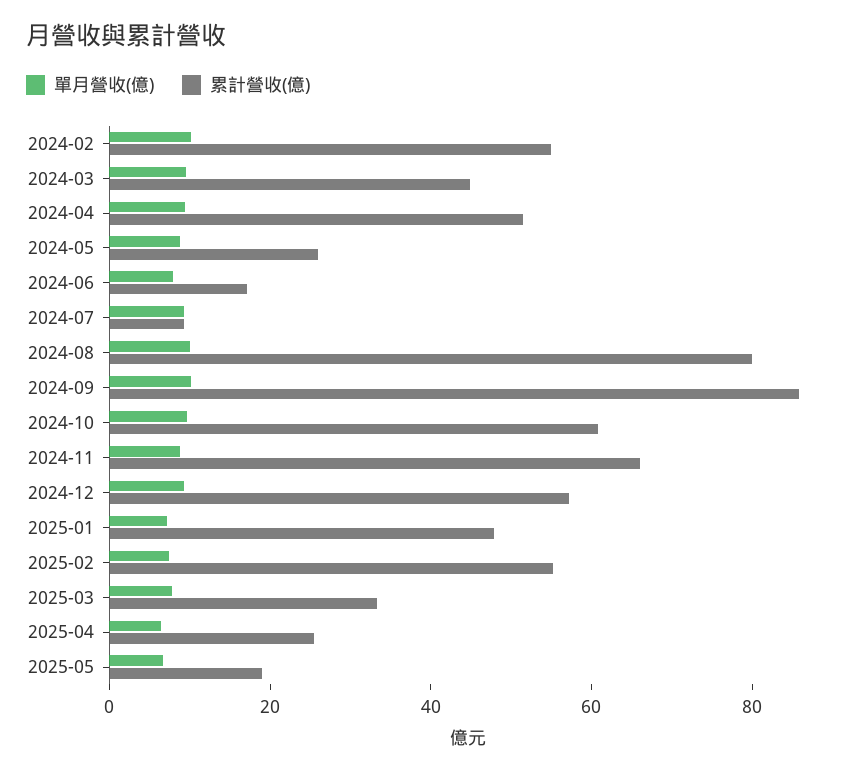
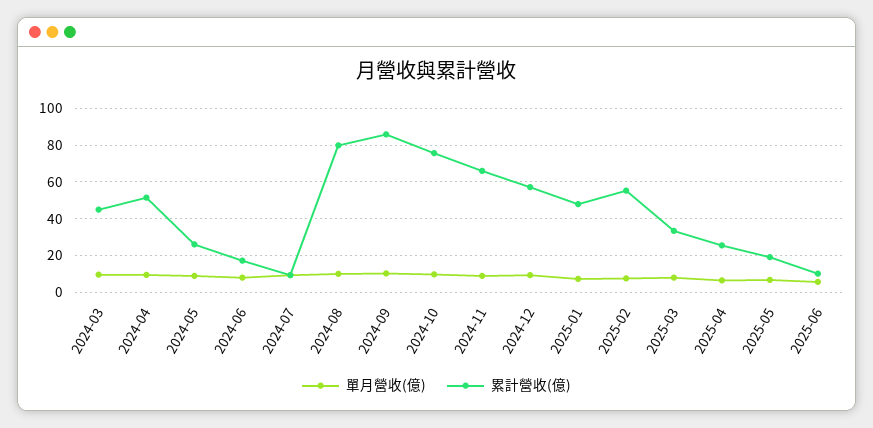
單月營收(億), 2024-02: 10 -> none
累計營收(億), 2024-02: 55 -> none
累計營收(億), 2024-10: 60 -> 75
單月營收(億), 2025-06: none -> 5
累計營收(億), 2025-06: none -> 10

